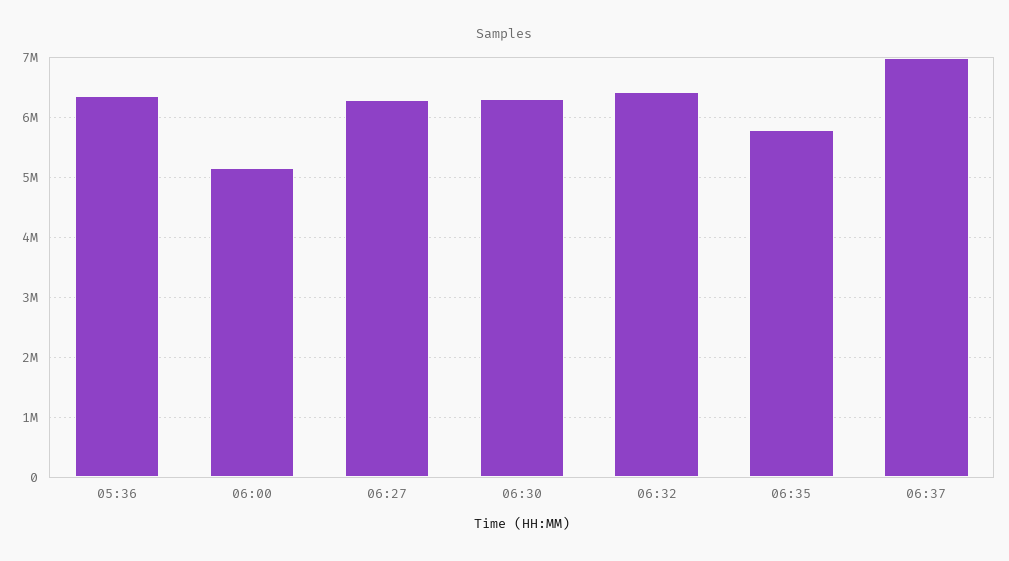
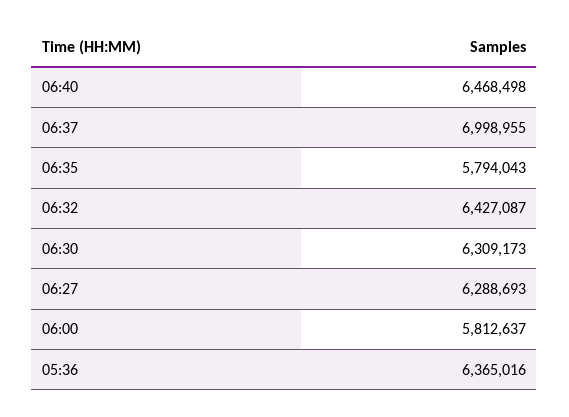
06:00: 5200000 -> 5812637
06:40: none -> 6468498

